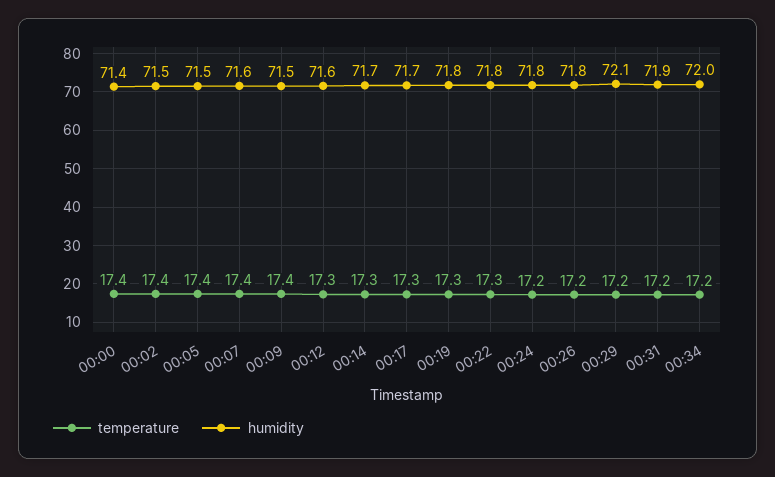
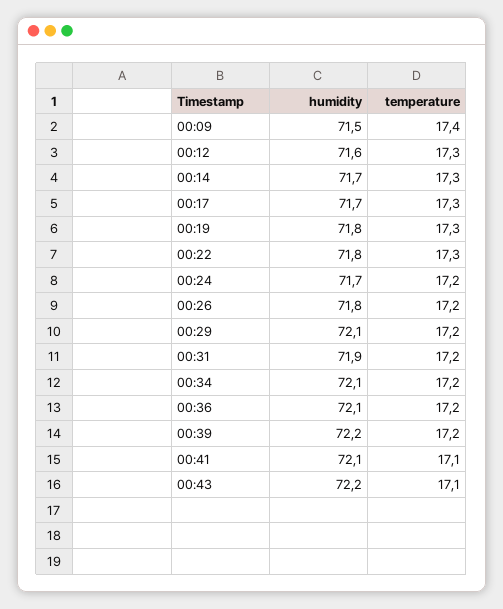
temperature, 00:00: 17.4 -> none
humidity, 00:00: 71.4 -> none
temperature, 00:02: 17.4 -> none
humidity, 00:02: 71.5 -> none
temperature, 00:05: 17.4 -> none
humidity, 00:05: 71.5 -> none
temperature, 00:07: 17.4 -> none
humidity, 00:07: 71.6 -> none
humidity, 00:24: 71.8 -> 71.7
humidity, 00:34: 72 -> 72.1
humidity, 00:36: none -> 72.1
temperature, 00:36: none -> 17.2
humidity, 00:39: none -> 72.2
temperature, 00:39: none -> 17.2
humidity, 00:41: none -> 72.1
temperature, 00:41: none -> 17.1
humidity, 00:43: none -> 72.2
temperature, 00:43: none -> 17.1

